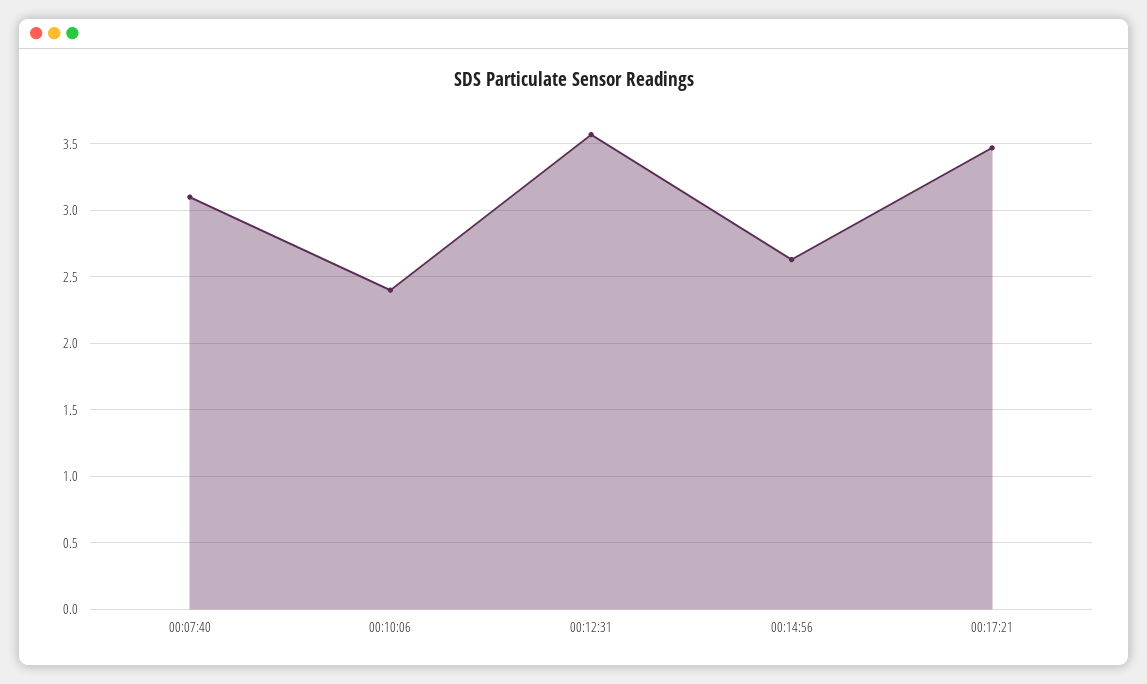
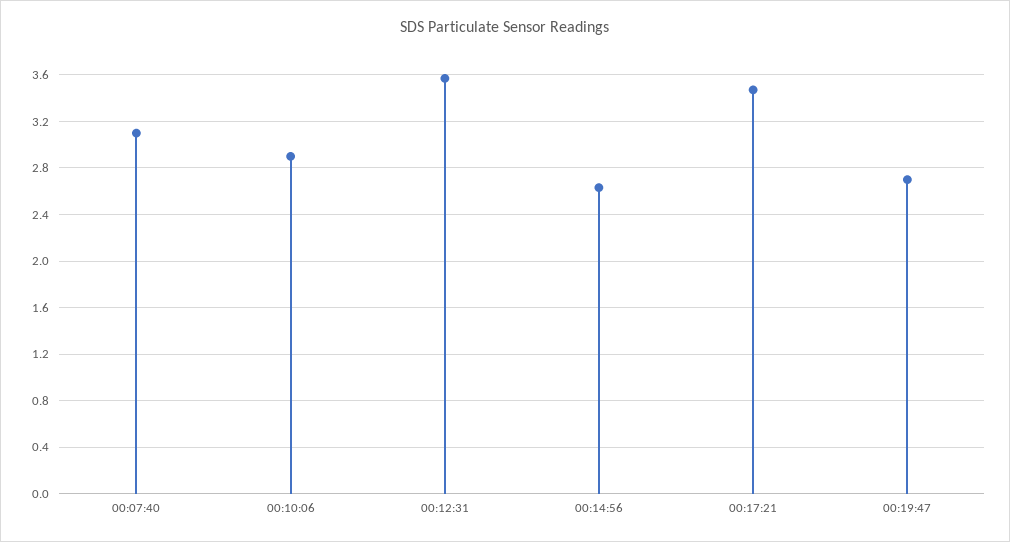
00:10:06: 2.4 -> 2.9
00:19:47: none -> 2.7

